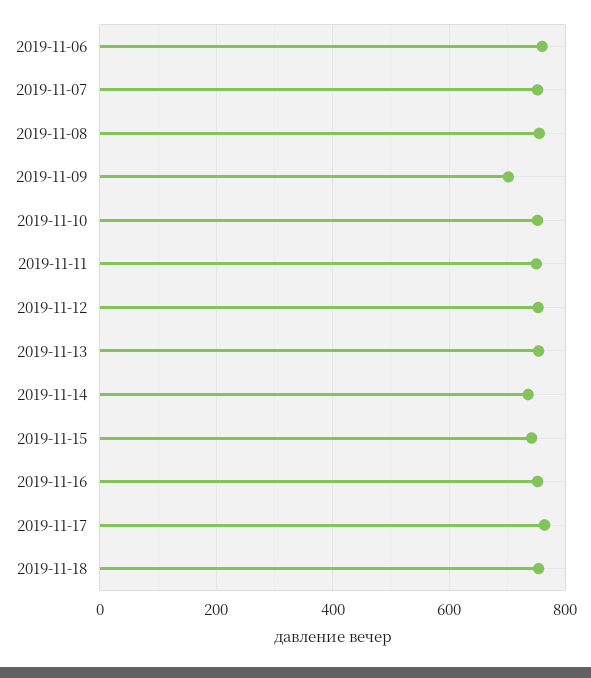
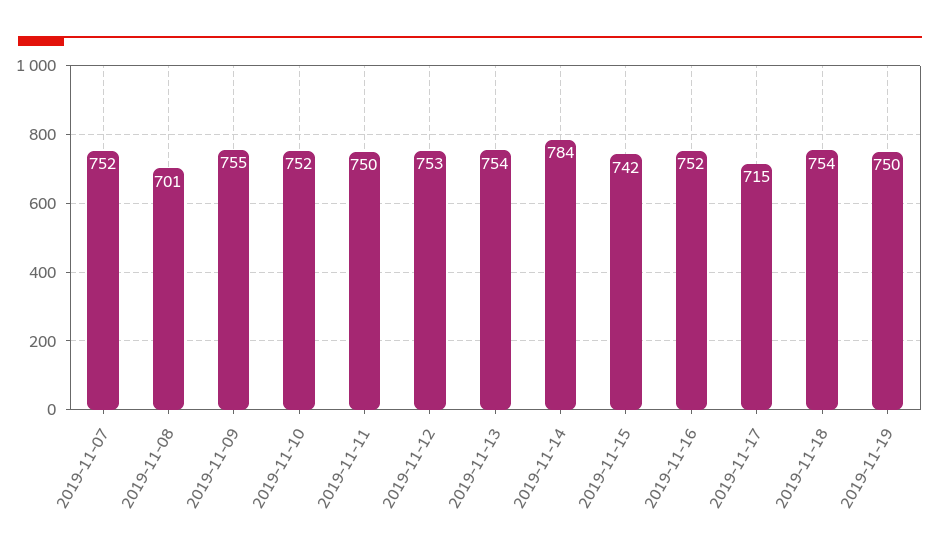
2019-11-06: 760 -> none
2019-11-08: 760 -> 701
2019-11-09: 700 -> 755
2019-11-14: 740 -> 784
2019-11-17: 760 -> 715
2019-11-19: none -> 750

